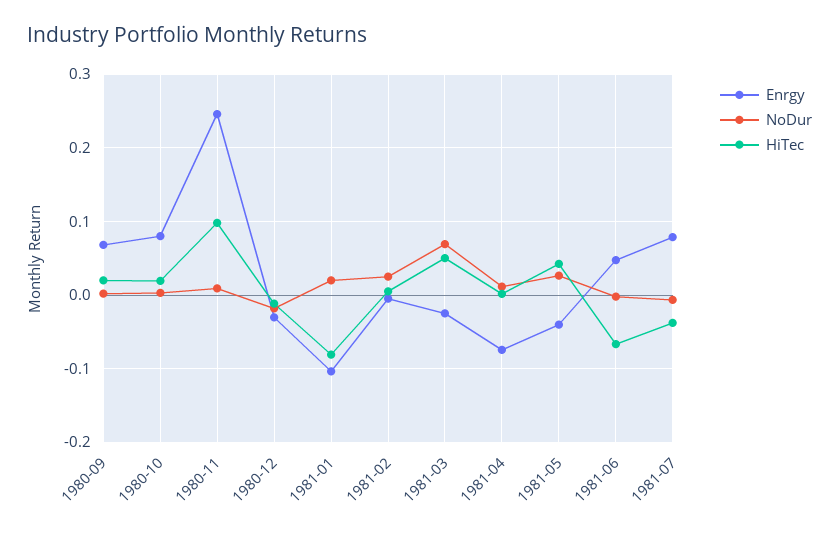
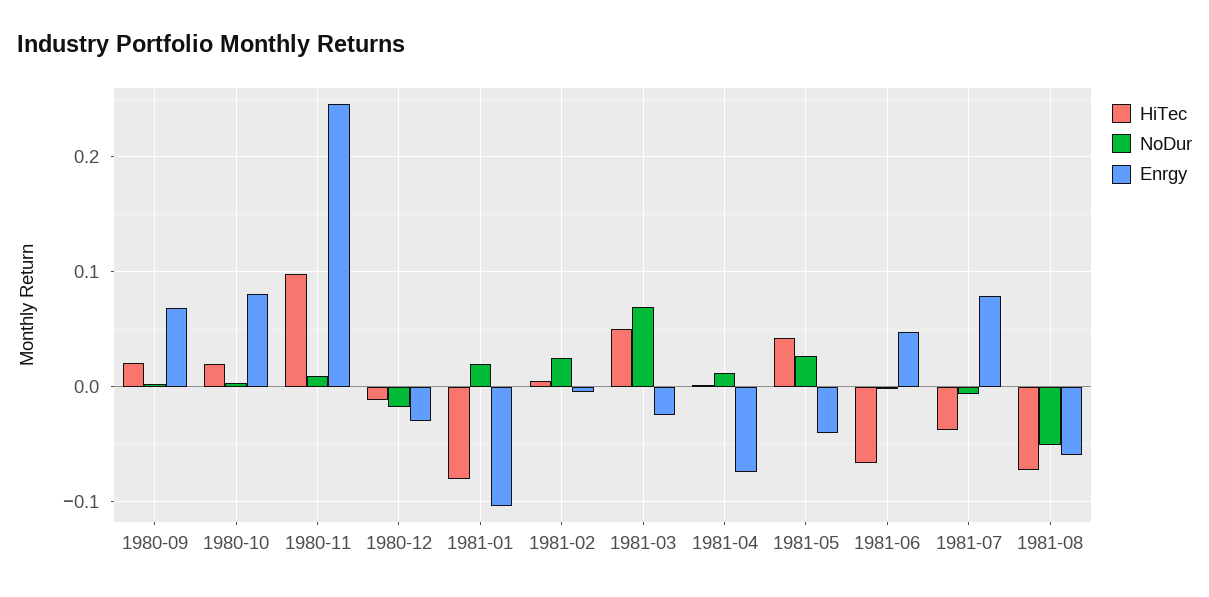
HiTec, 1981-08: none -> -0.07
NoDur, 1981-08: none -> -0.05
Enrgy, 1981-08: none -> -0.06

